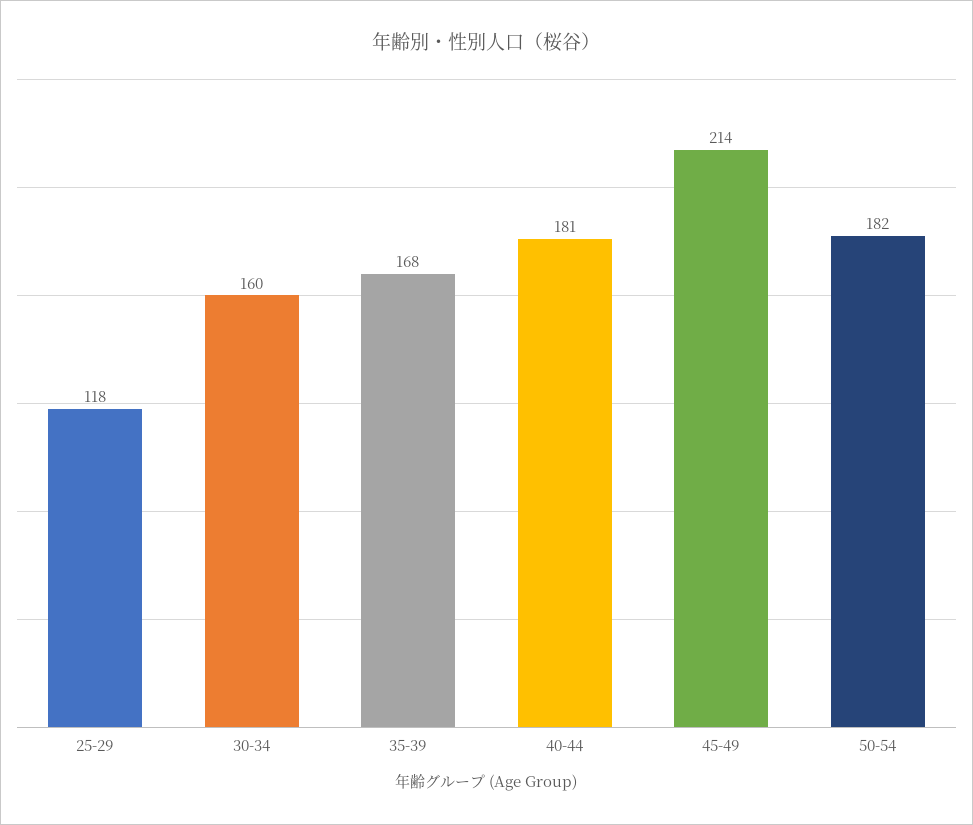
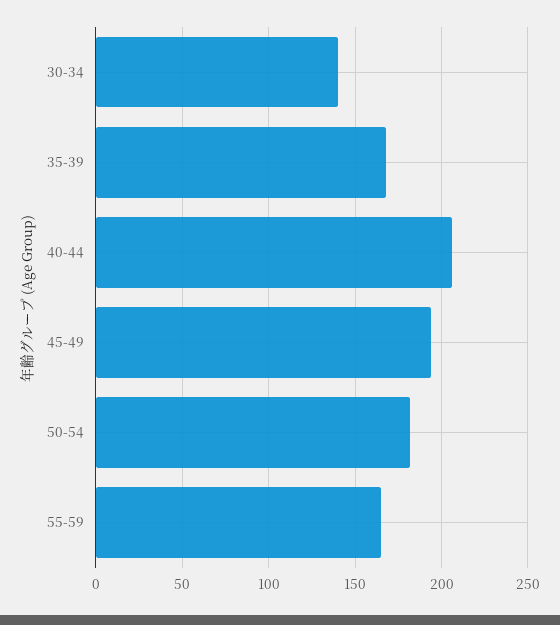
25-29: 118 -> none
30-34: 160 -> 140
40-44: 181 -> 205
45-49: 214 -> 195
55-59: none -> 165

